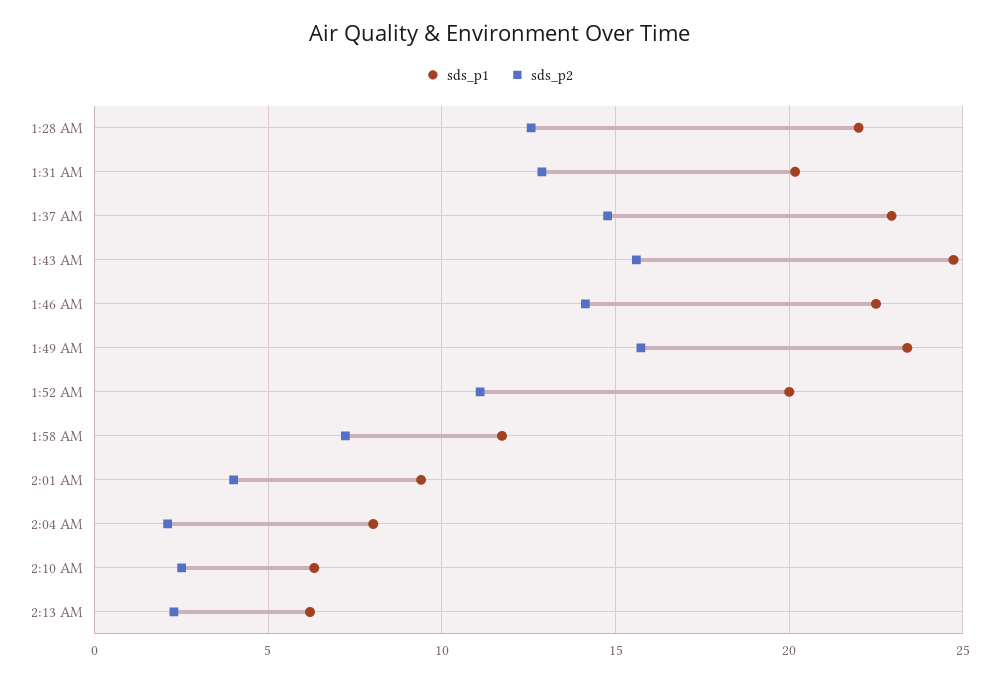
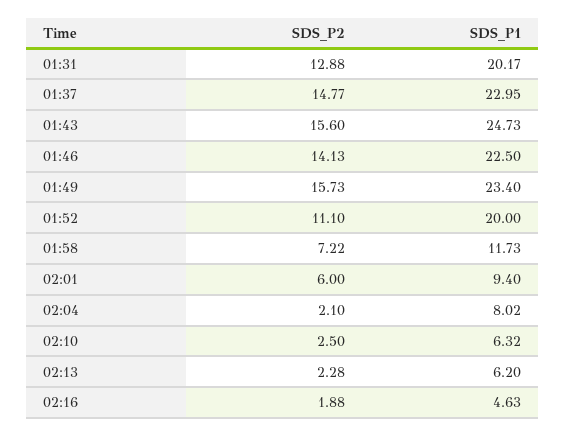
sds_p1, 1:28 AM: 22 -> none
sds_p2, 1:28 AM: 12.5 -> none
sds_p2, 2:01 AM: 4 -> 6
sds_p2, 02:16: none -> 1.88
sds_p1, 02:16: none -> 4.63

